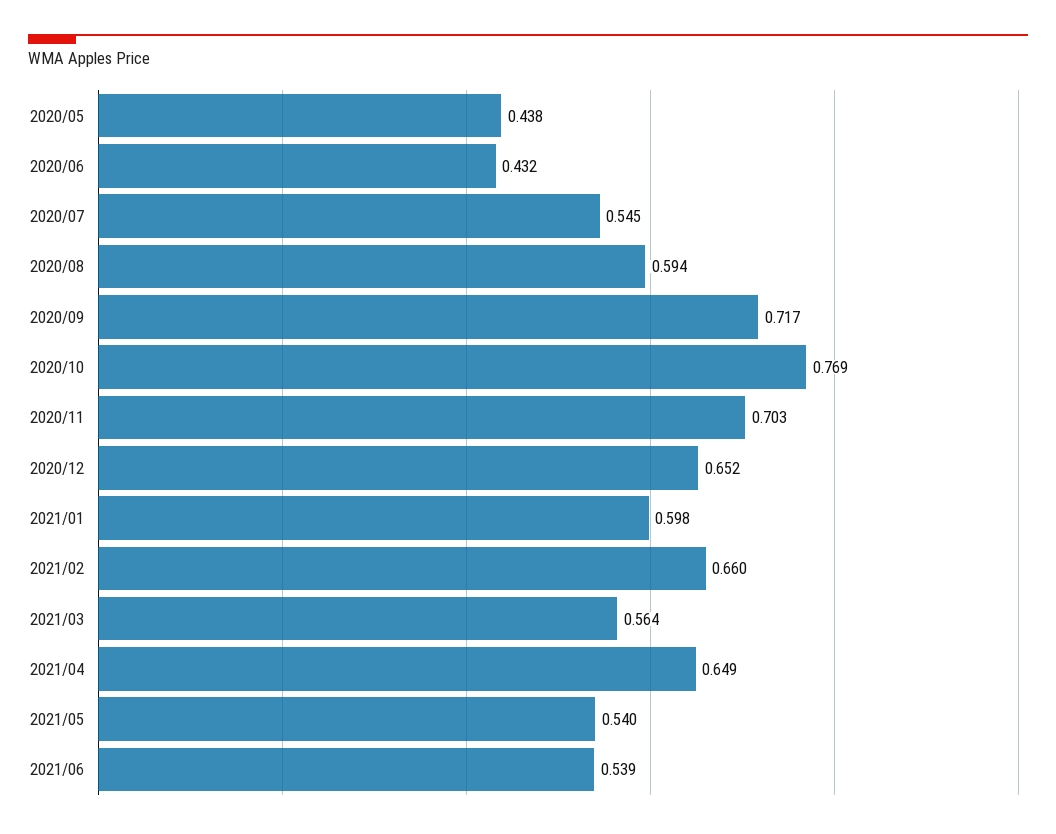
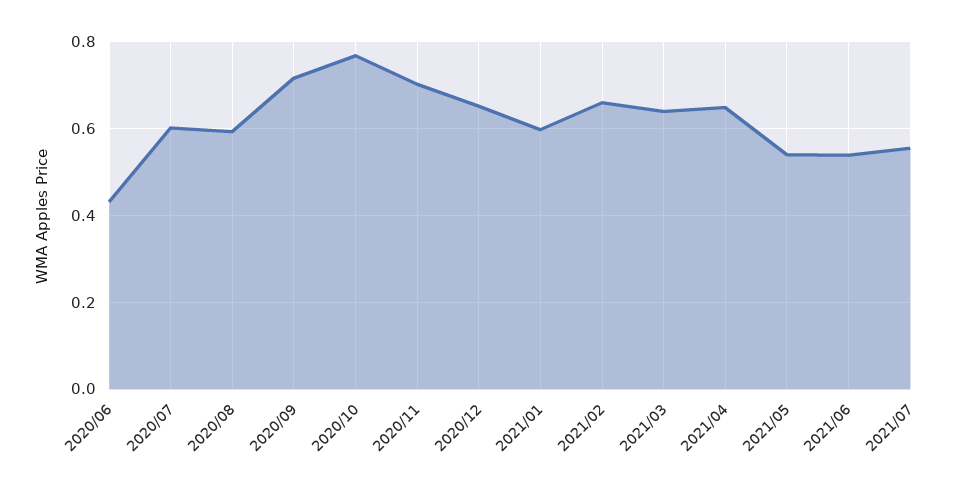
2020/05: 0.438 -> none
2020/07: 0.545 -> 0.6
2021/03: 0.564 -> 0.64
2021/07: none -> 0.56

